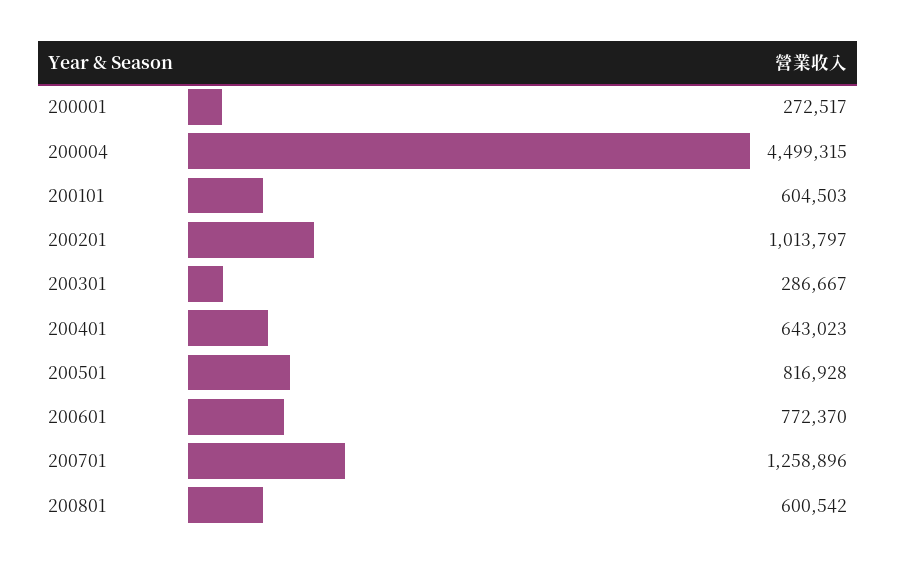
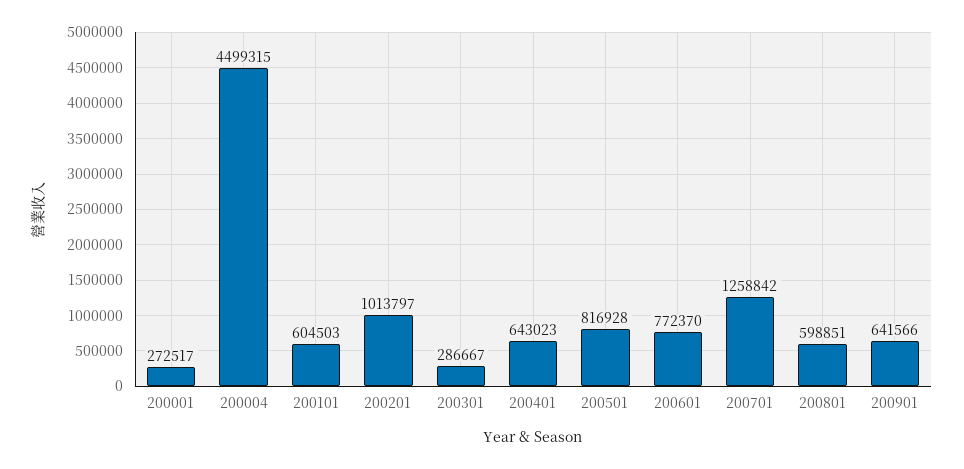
200701: 1258896 -> 1258842
200801: 600542 -> 598851
200901: none -> 641566

